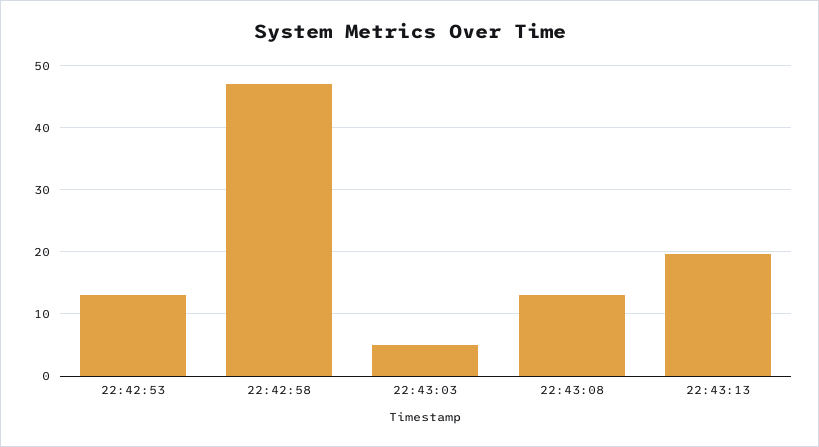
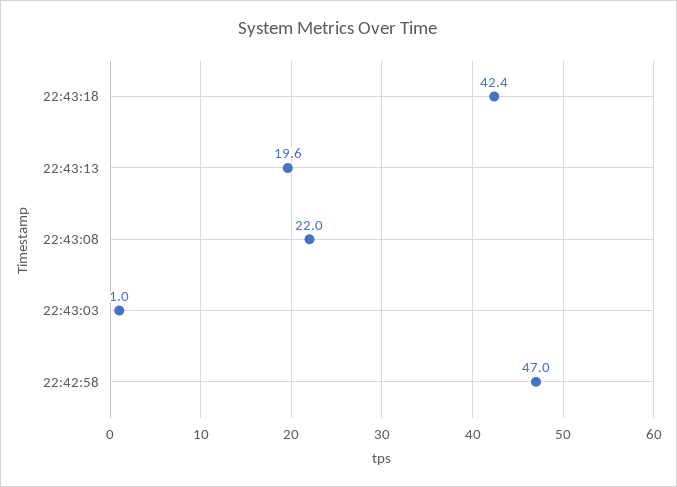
22:42:53: 13 -> none
22:43:03: 5 -> 1
22:43:08: 13 -> 22
22:43:18: none -> 42.4

